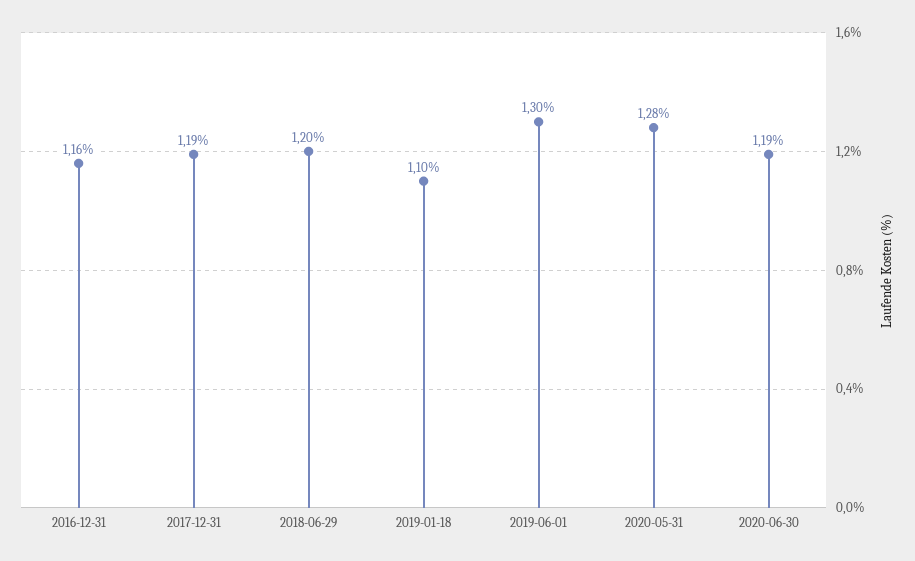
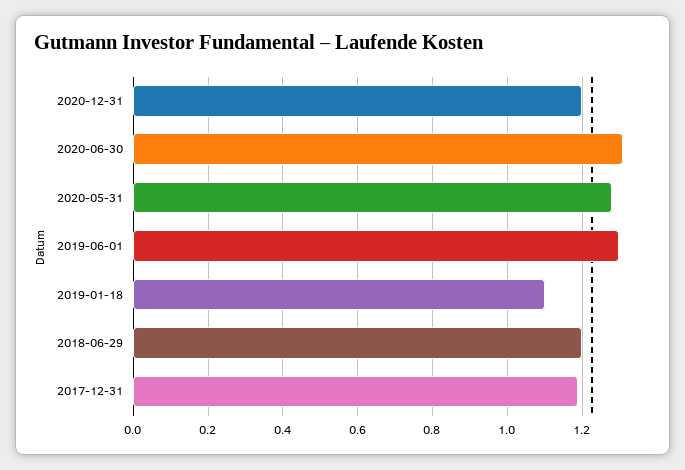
2016-12-31: 1.16 -> none
2020-06-30: 1.19 -> 1.3
2020-12-31: none -> 1.2

